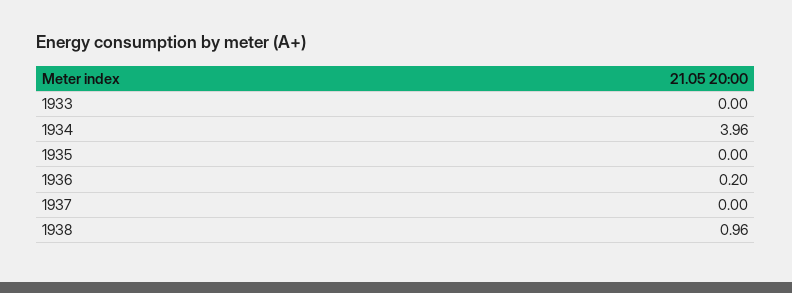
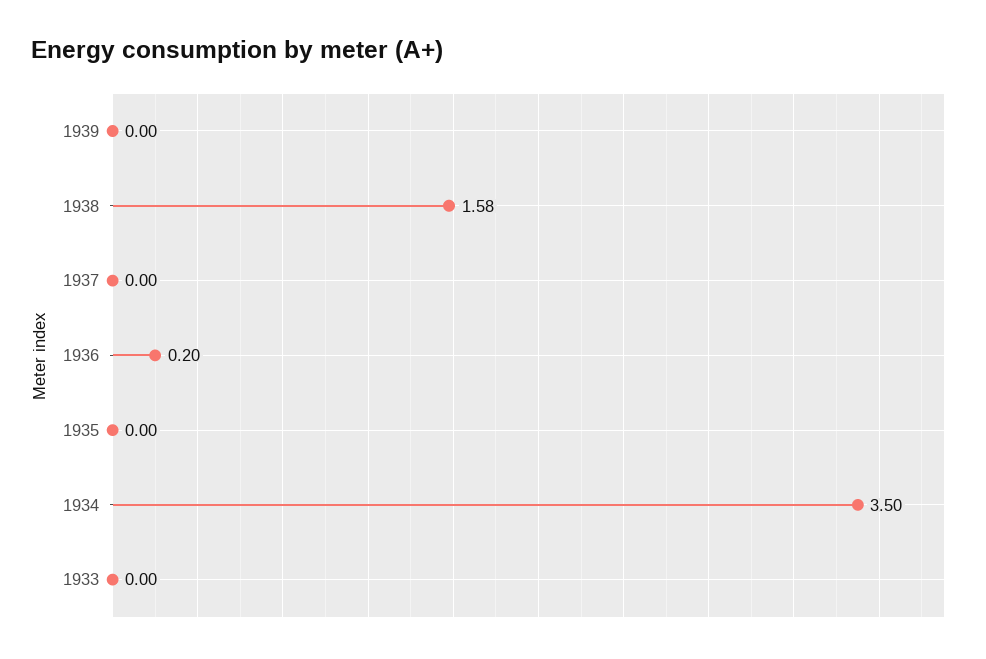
1934: 3.96 -> 3.5
1938: 0.96 -> 1.58
1939: none -> 0

